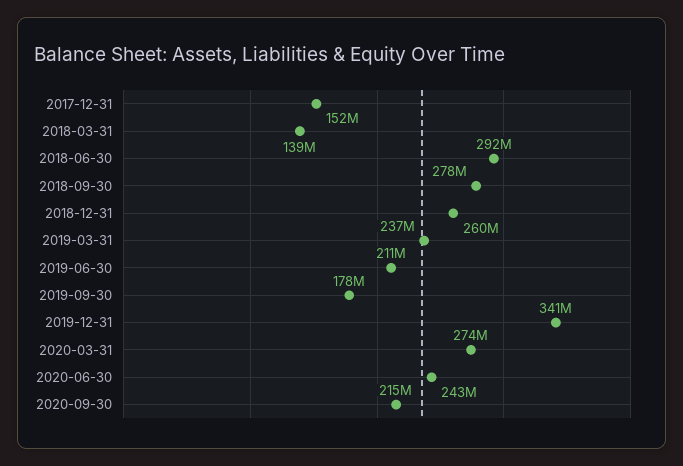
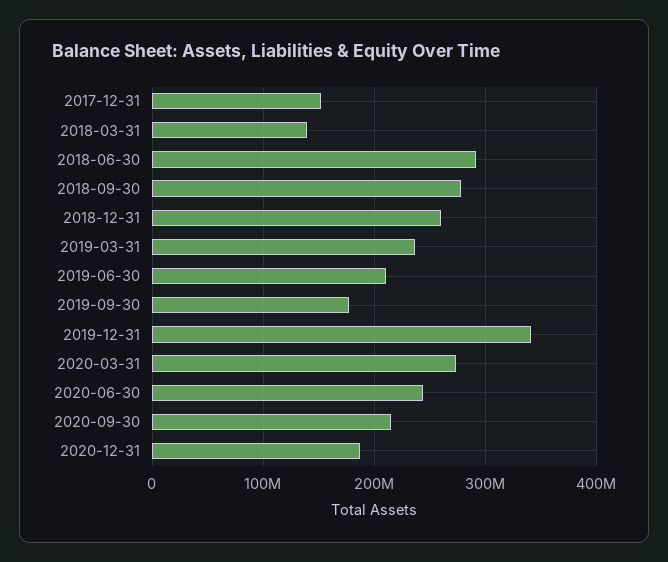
2020-12-31: none -> 190000000

